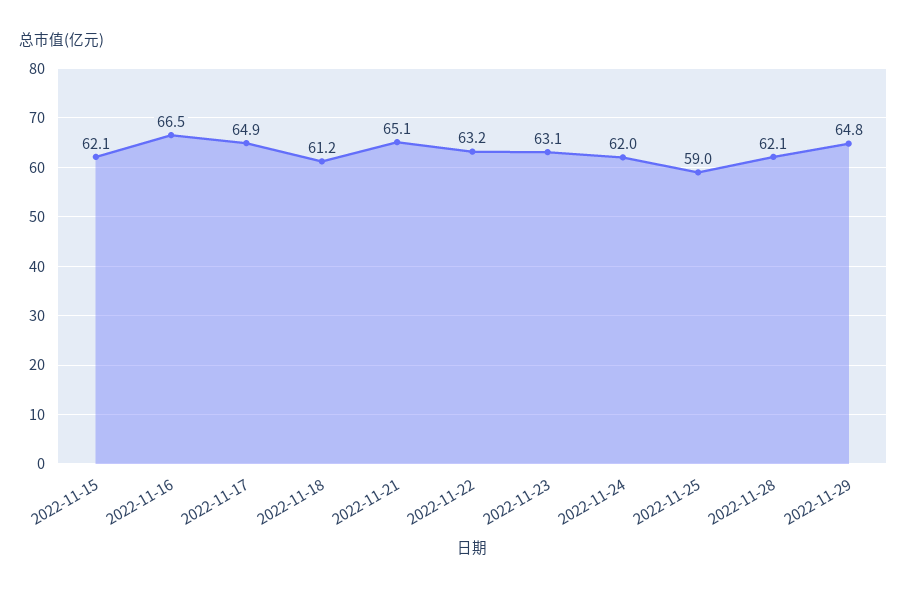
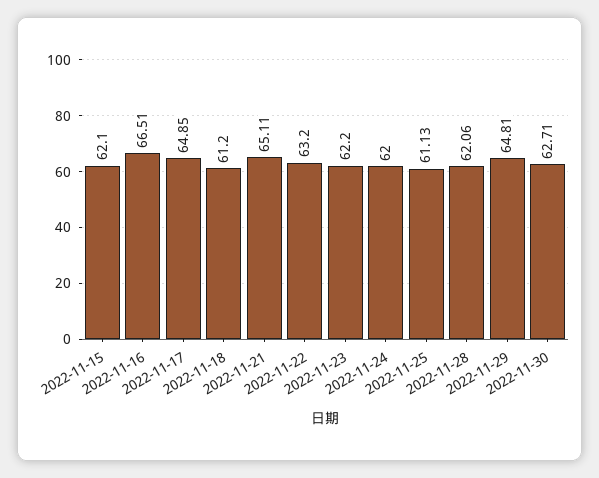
2022-11-23: 63.1 -> 62.2
2022-11-25: 59 -> 61.13
2022-11-30: none -> 62.71

